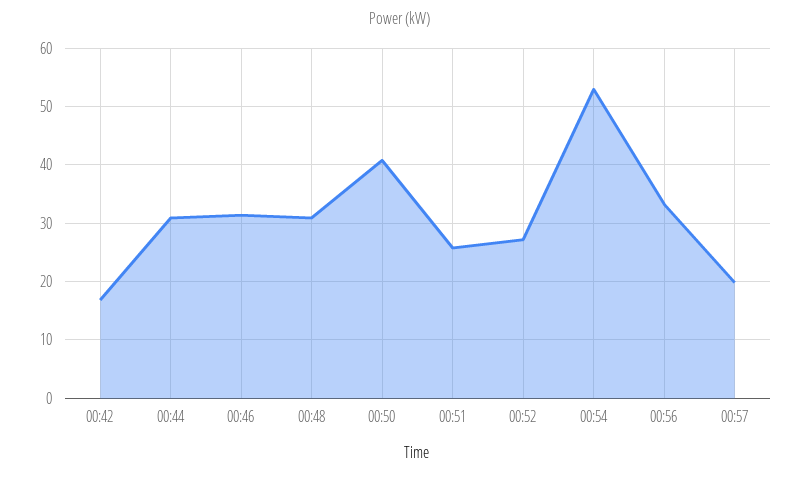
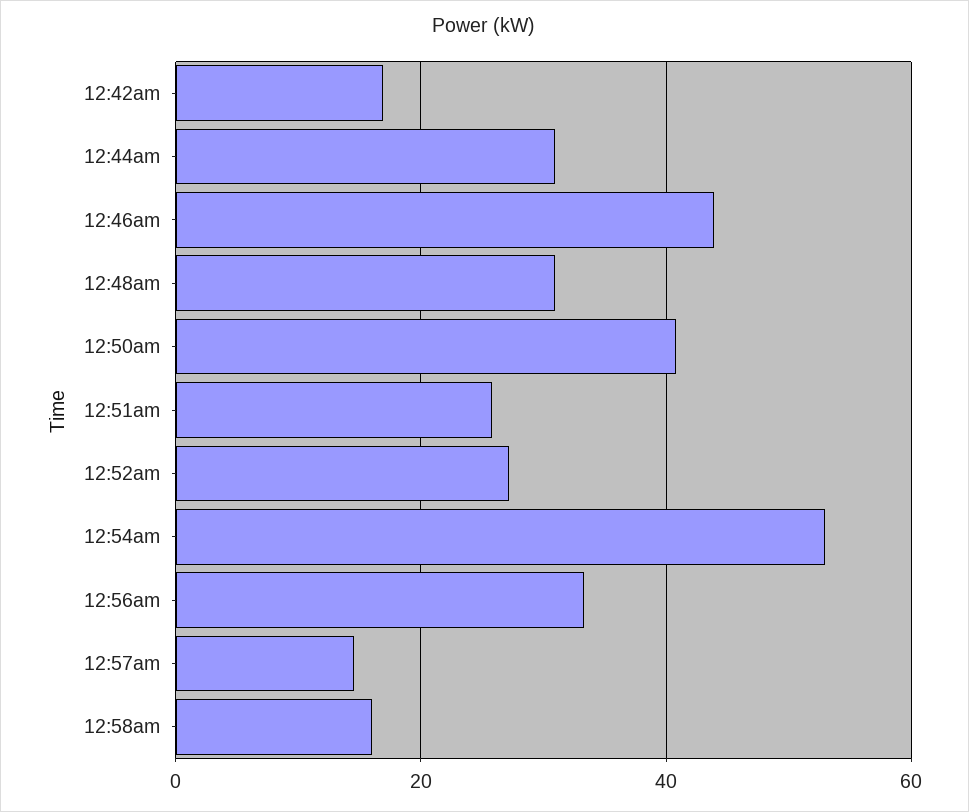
00:46: 32 -> 44
00:57: 20 -> 14
12:58am: none -> 16

